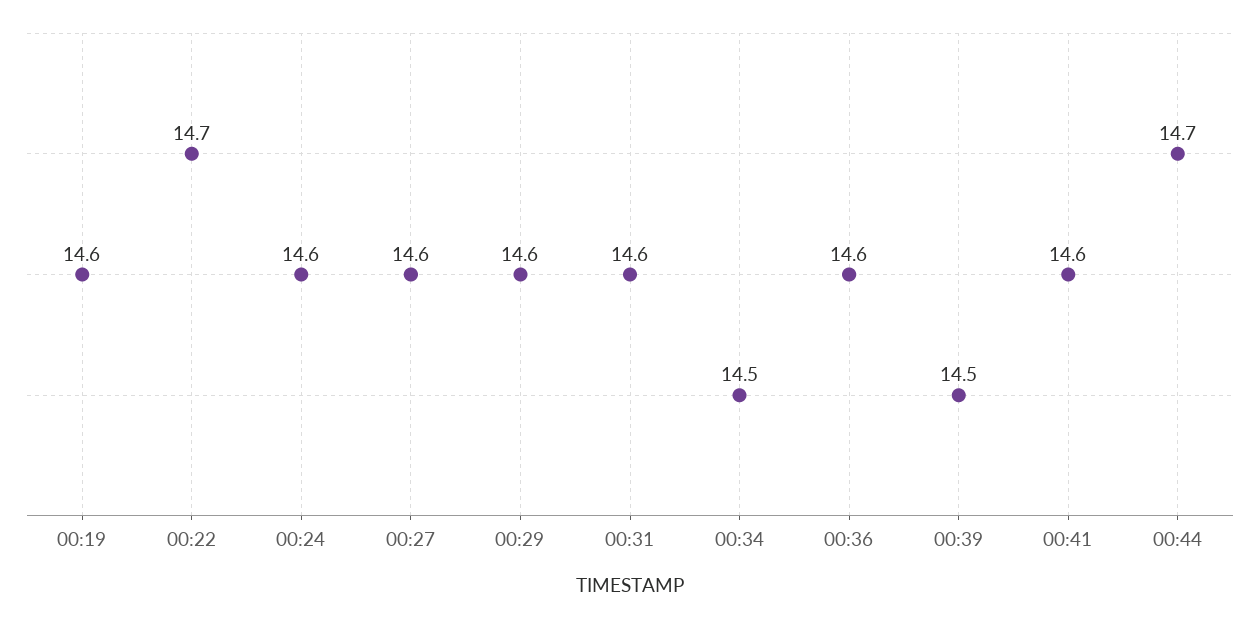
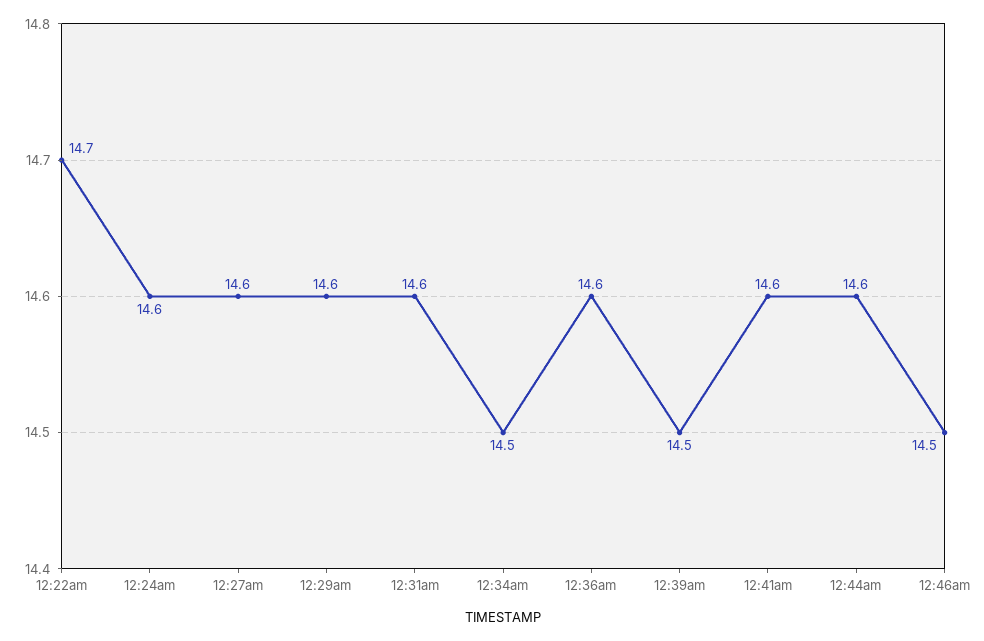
00:19: 14.6 -> none
00:44: 14.7 -> 14.6
12:46am: none -> 14.5

